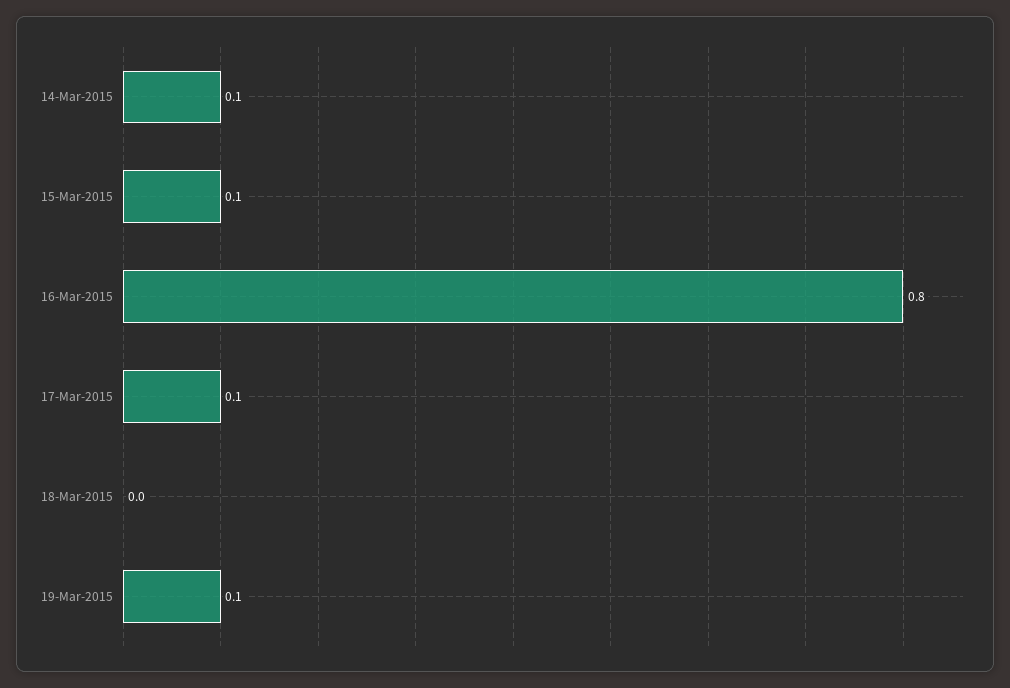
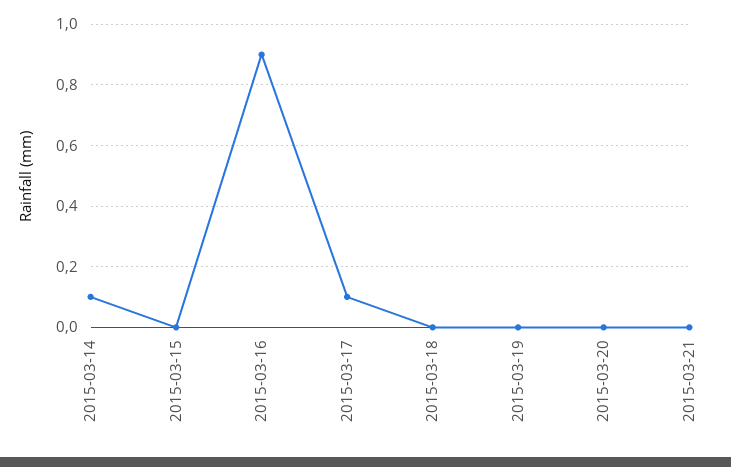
15-Mar-2015: 0.1 -> 0
16-Mar-2015: 0.8 -> 0.9
19-Mar-2015: 0.1 -> 0
2015-03-20: none -> 0
2015-03-21: none -> 0

